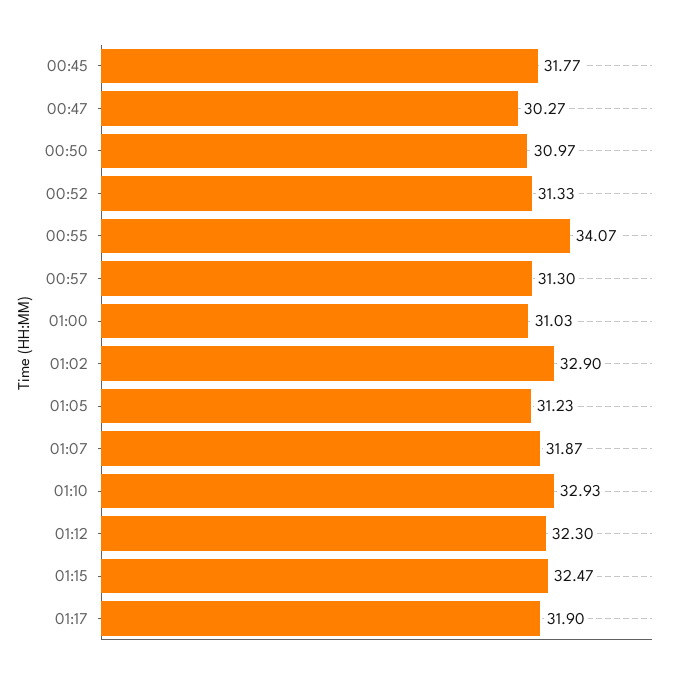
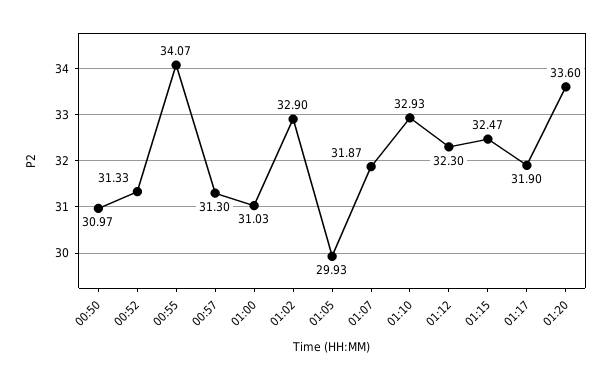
00:45: 31.77 -> none
00:47: 30.27 -> none
01:05: 31.23 -> 29.93
01:20: none -> 33.6

